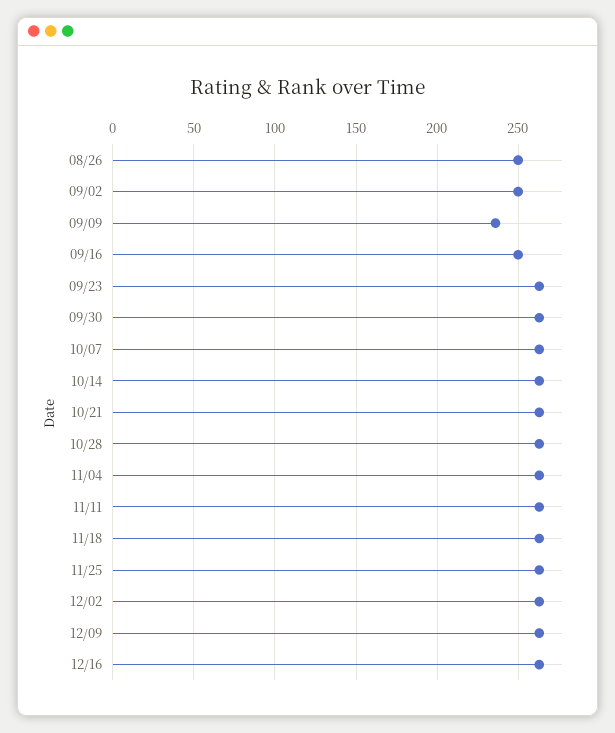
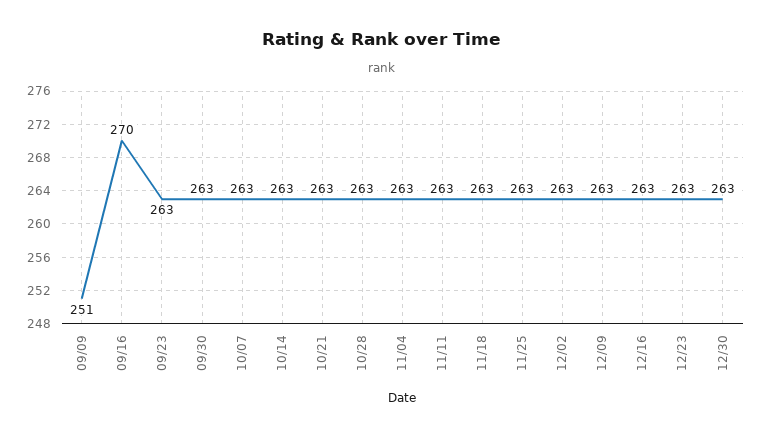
08/26: 250 -> none
09/02: 250 -> none
09/09: 235 -> 251
09/16: 250 -> 270
12/23: none -> 263
12/30: none -> 263

